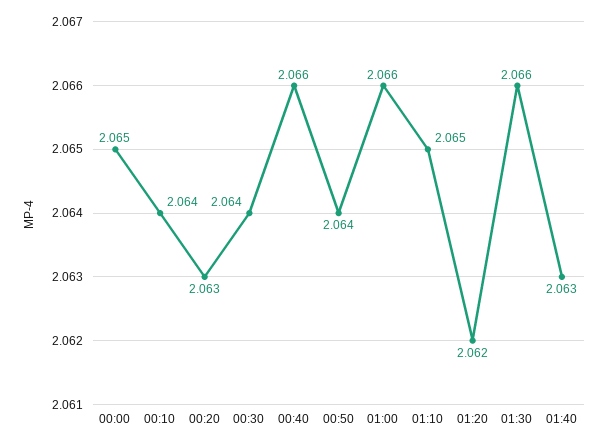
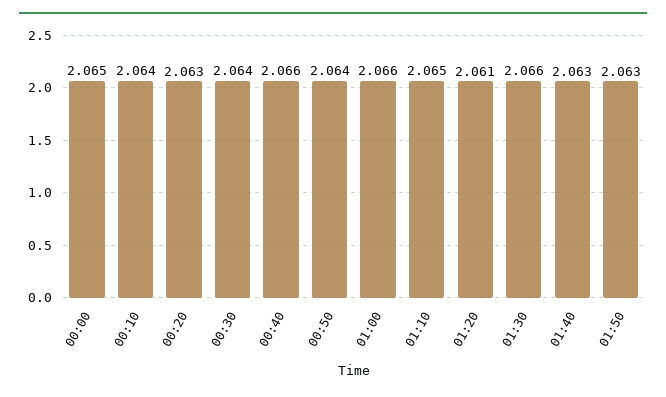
01:20: 2.062 -> 2.061
01:50: none -> 2.063

